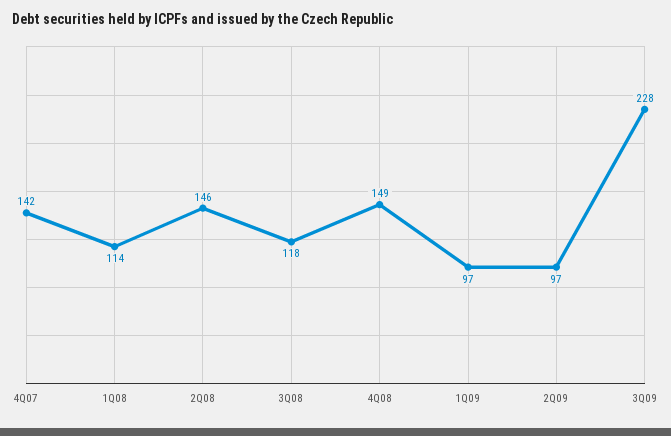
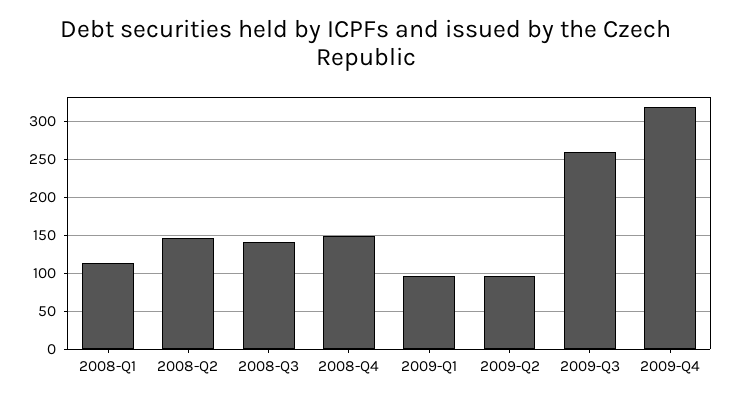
4Q07: 142 -> none
3Q08: 118 -> 140
3Q09: 228 -> 260
2009-Q4: none -> 320

